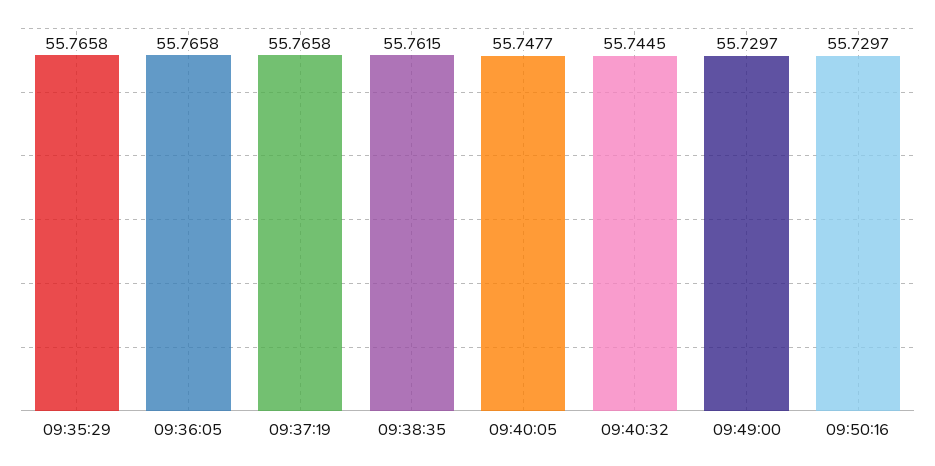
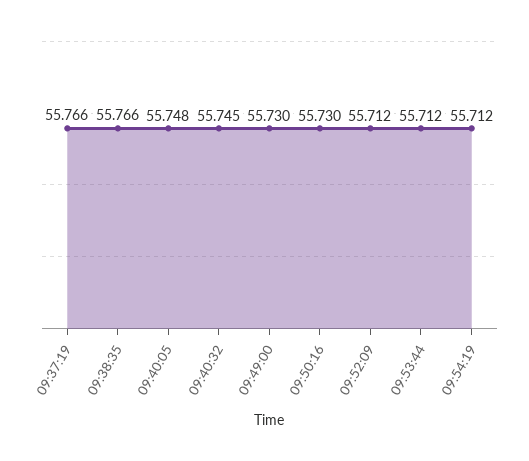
09:35:29: 55.7658 -> none
09:36:05: 55.7658 -> none
09:38:35: 55.7615 -> 55.766
09:52:09: none -> 55.712
09:53:44: none -> 55.712
09:54:19: none -> 55.712

